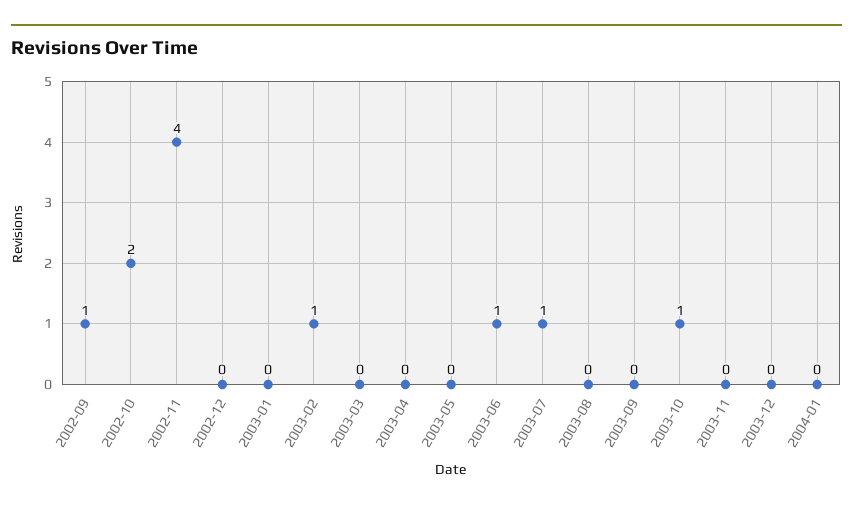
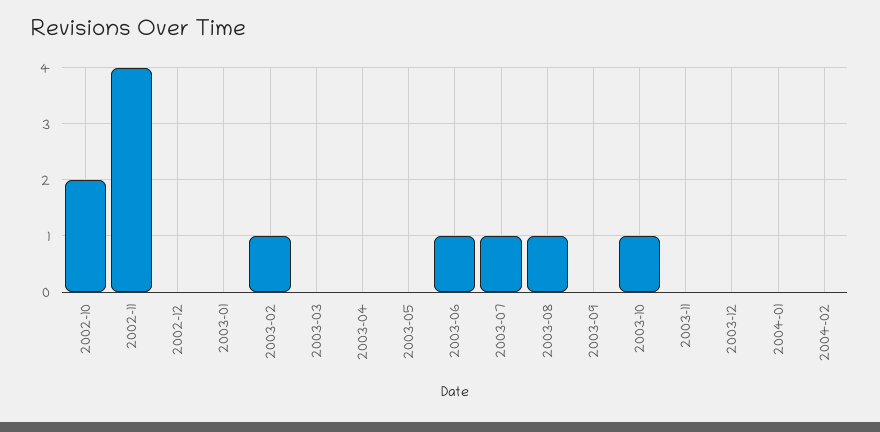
2002-09: 1 -> none
2003-08: 0 -> 1
2004-02: none -> 0

